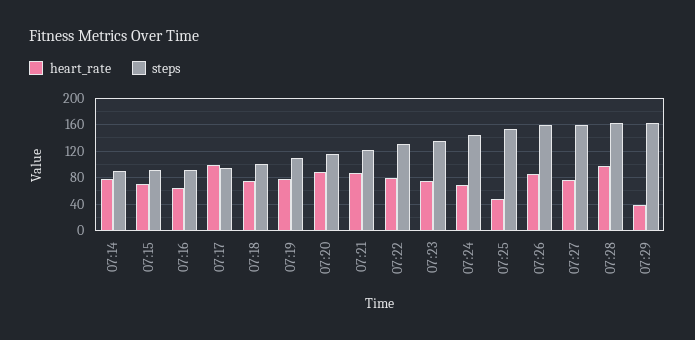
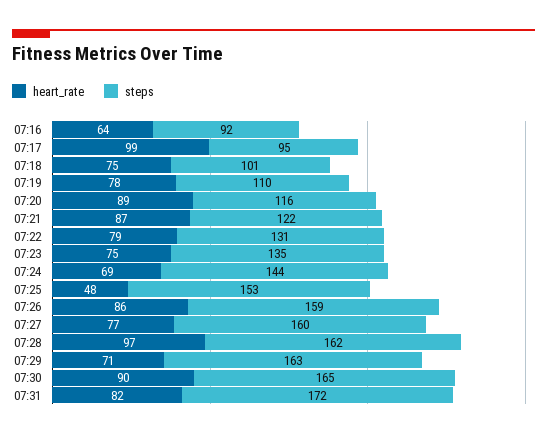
heart_rate, 07:14: 80 -> none
steps, 07:14: 90 -> none
heart_rate, 07:15: 70 -> none
steps, 07:15: 90 -> none
heart_rate, 07:29: 40 -> 71
heart_rate, 07:30: none -> 90
steps, 07:30: none -> 165
heart_rate, 07:31: none -> 82
steps, 07:31: none -> 172

